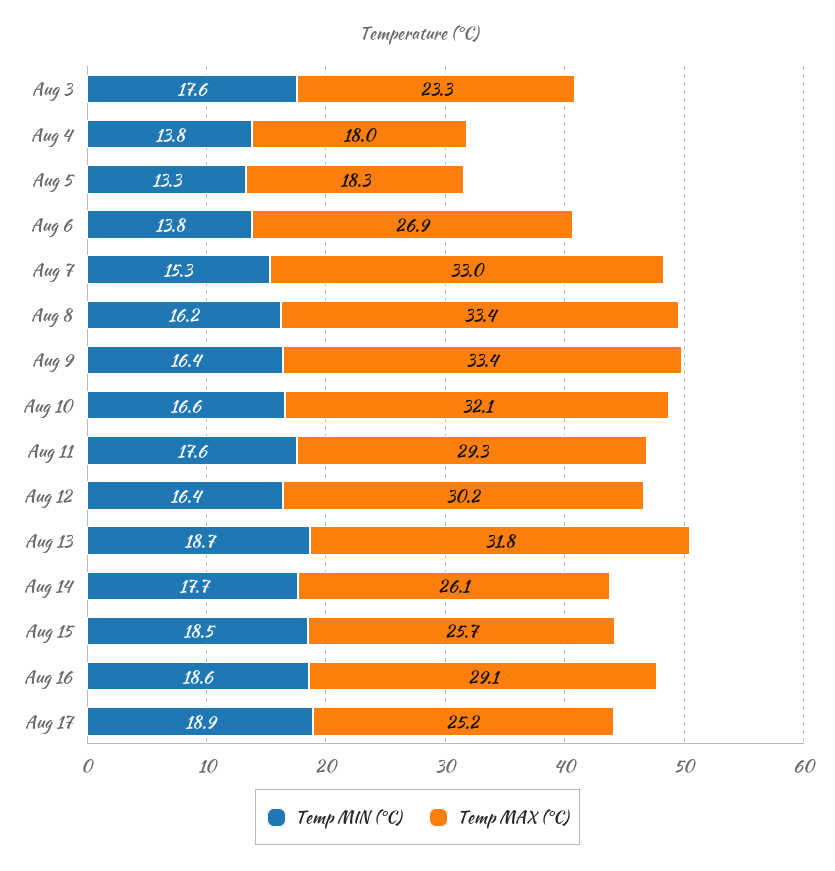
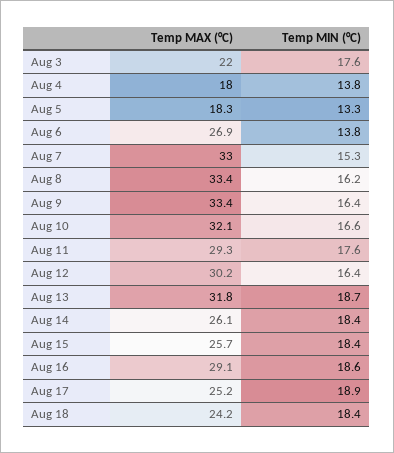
Temp MAX (°C), Aug 3: 23.3 -> 22
Temp MIN (°C), Aug 14: 17.7 -> 18.4
Temp MIN (°C), Aug 15: 18.5 -> 18.4
Temp MAX (°C), Aug 18: none -> 24.2
Temp MIN (°C), Aug 18: none -> 18.4

